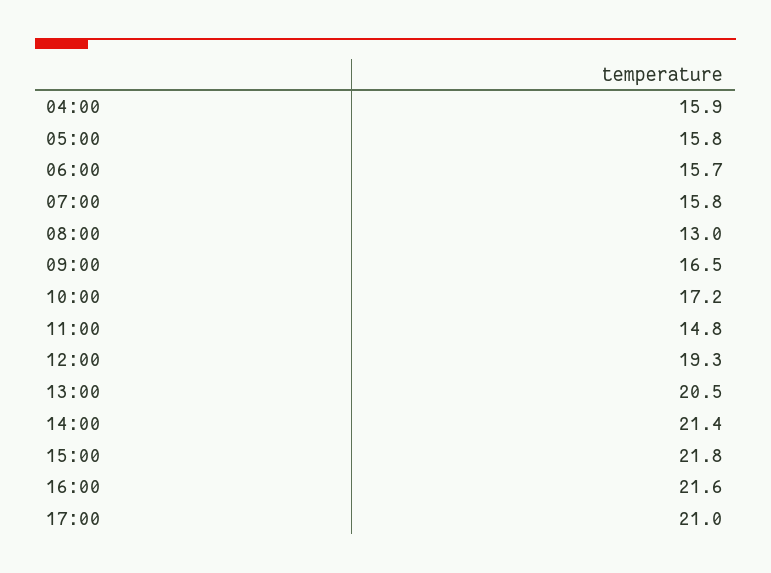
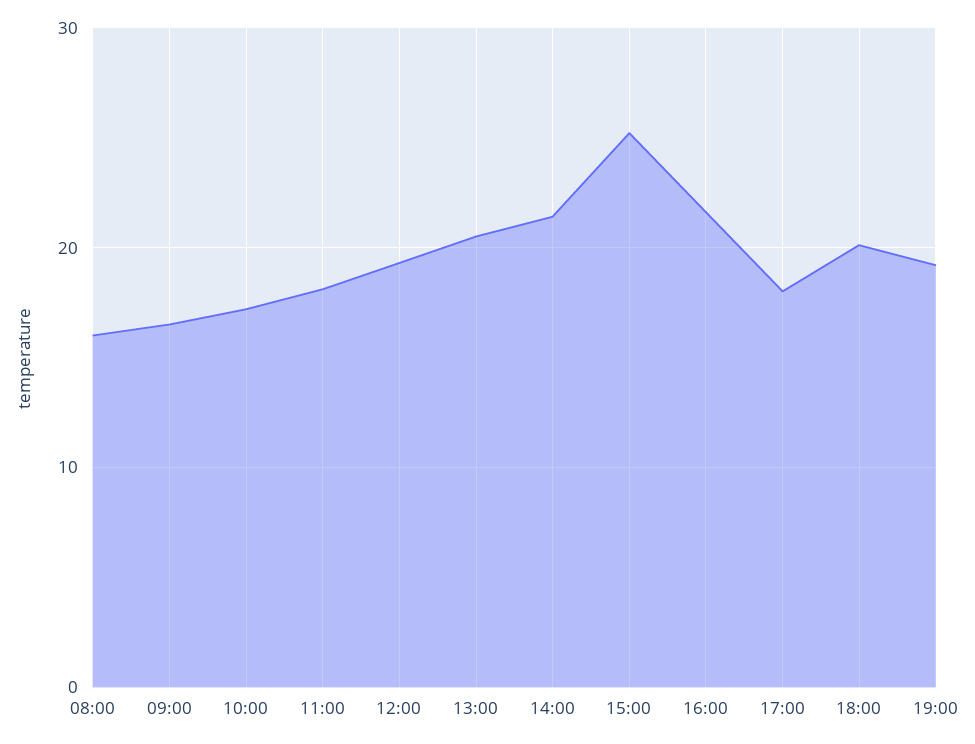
04:00: 15.9 -> none
05:00: 15.8 -> none
06:00: 15.7 -> none
07:00: 15.8 -> none
08:00: 13 -> 16
11:00: 14.8 -> 18
15:00: 21.8 -> 25
17:00: 21 -> 18
18:00: none -> 20
19:00: none -> 19

